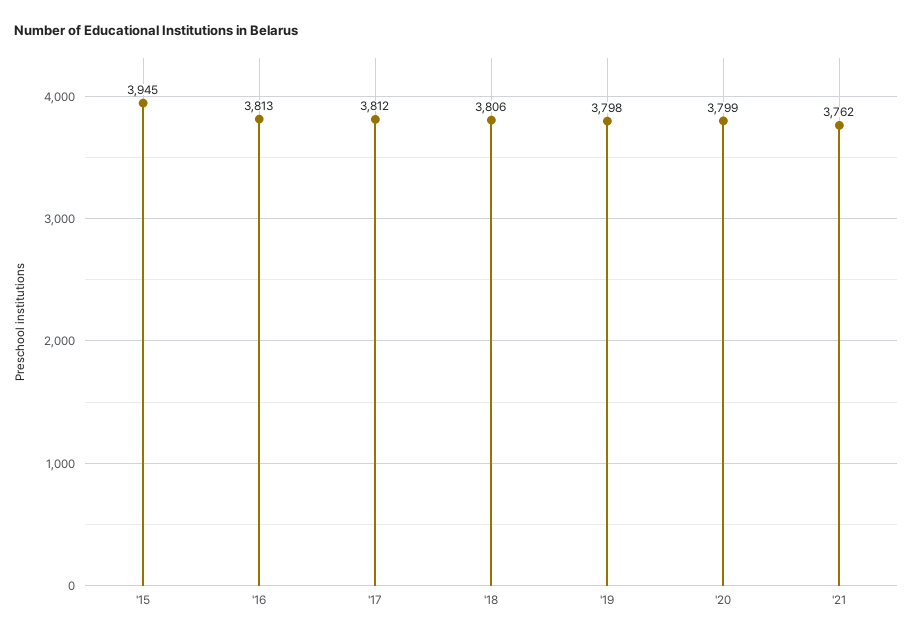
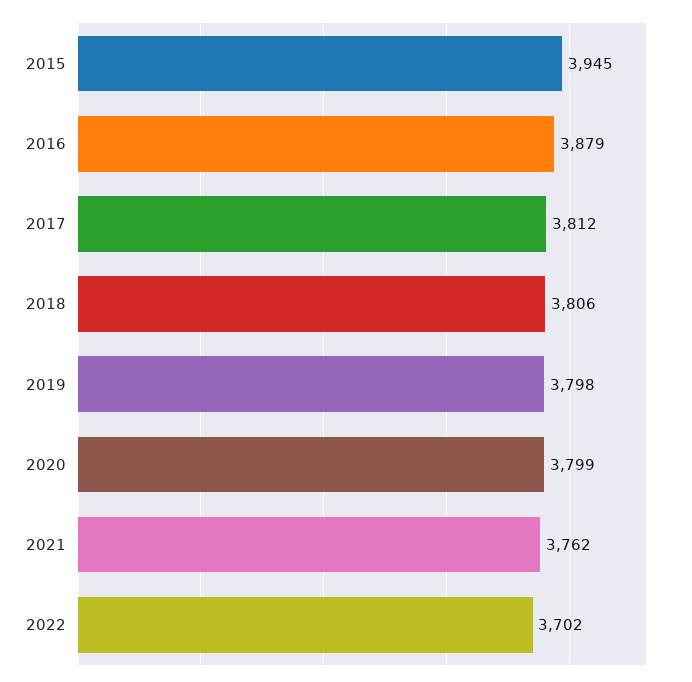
'16: 3813 -> 3879
2022: none -> 3702

